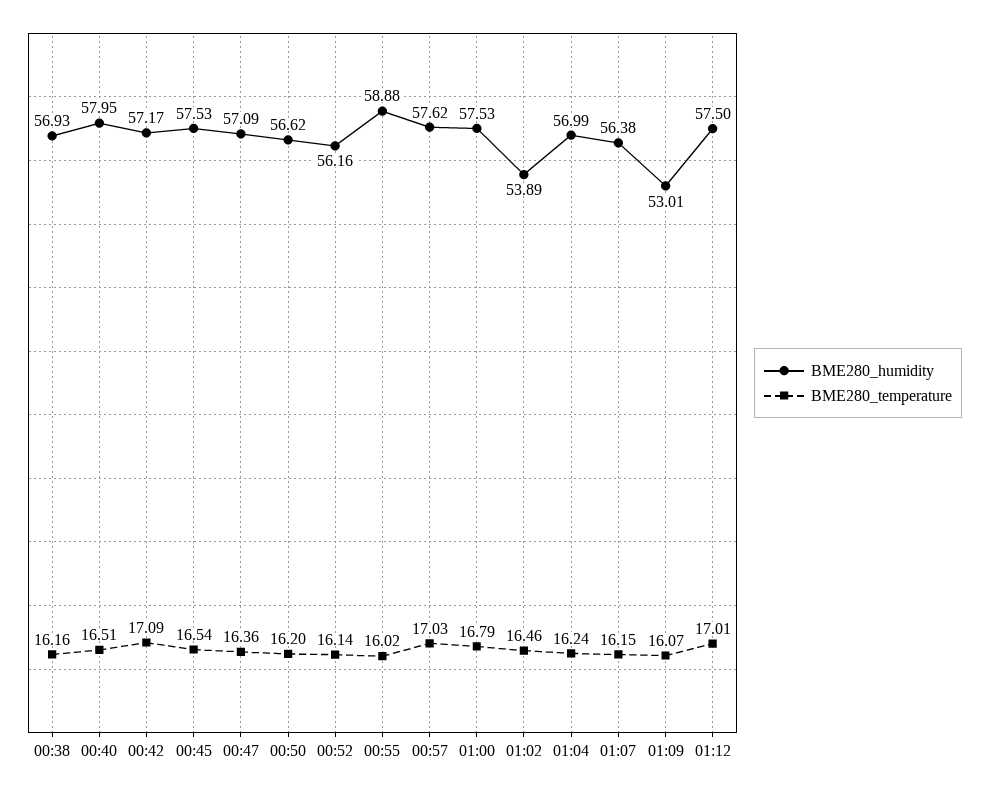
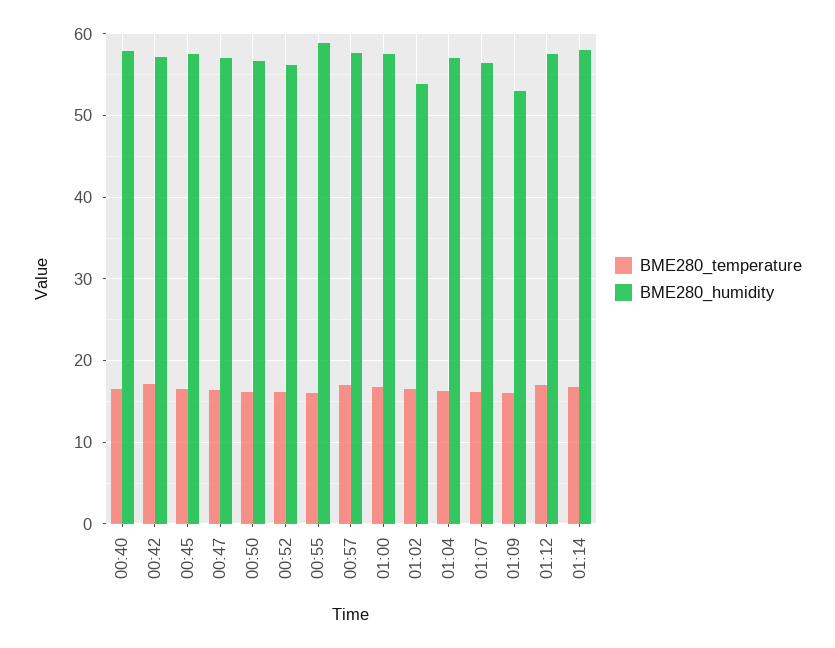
BME280_humidity, 00:38: 56.93 -> none
BME280_temperature, 00:38: 16.16 -> none
BME280_temperature, 01:14: none -> 17
BME280_humidity, 01:14: none -> 58

